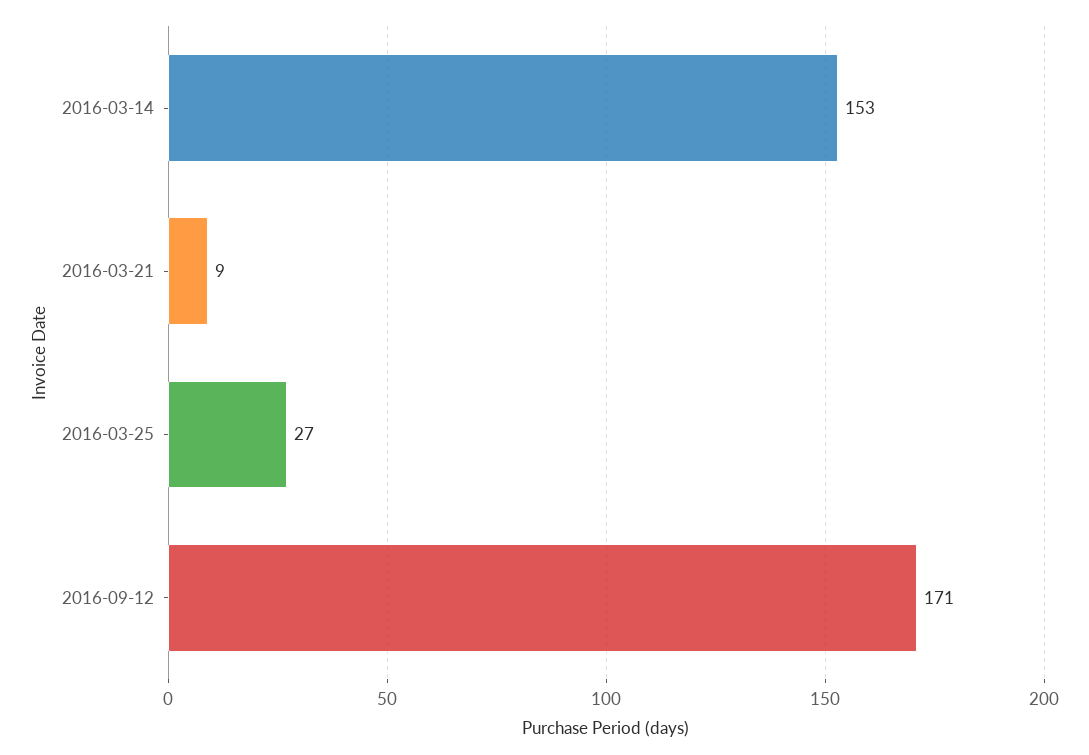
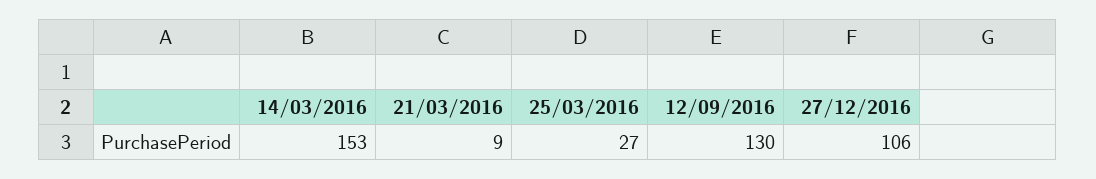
2016-09-12: 171 -> 130
27/12/2016: none -> 106

